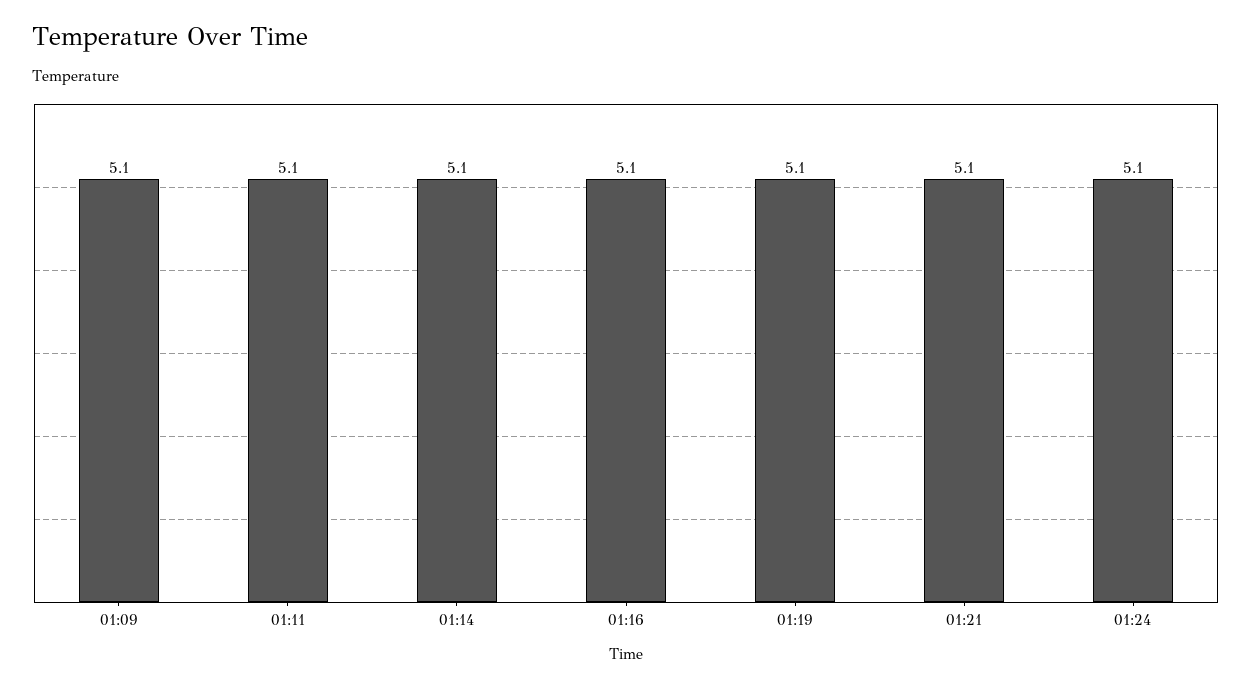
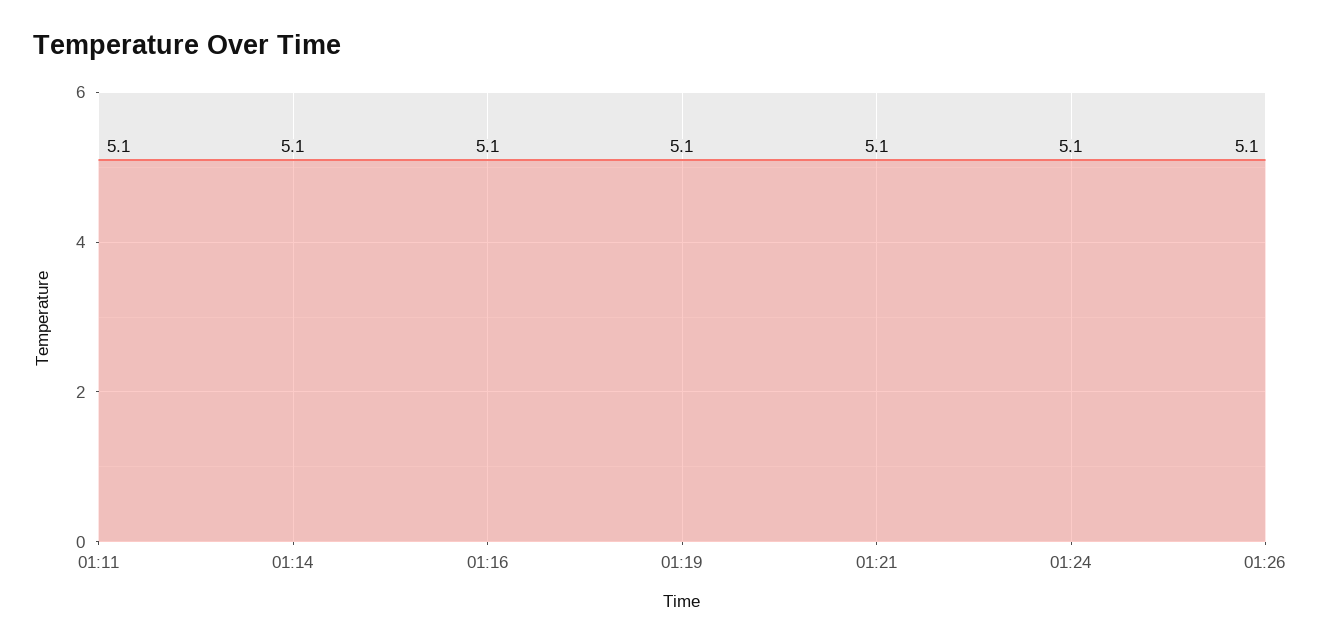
01:09: 5.1 -> none
01:26: none -> 5.1

